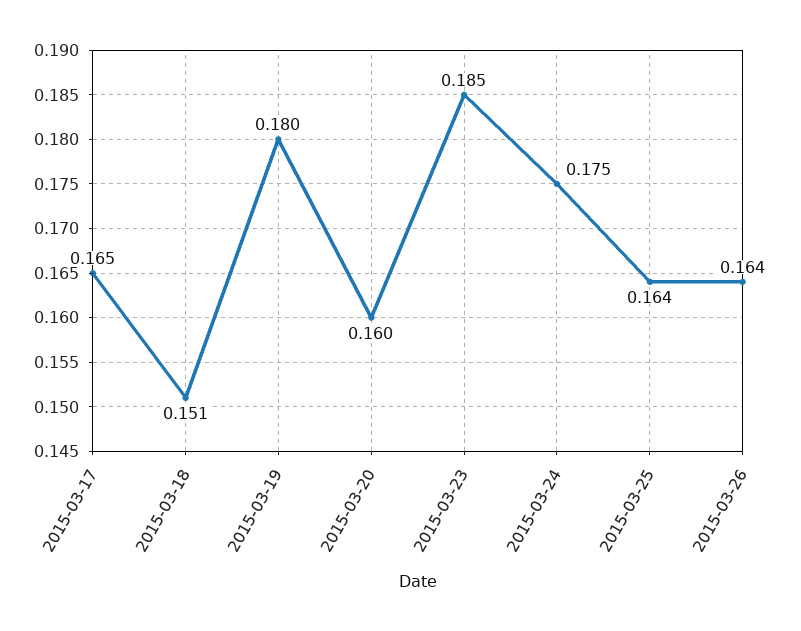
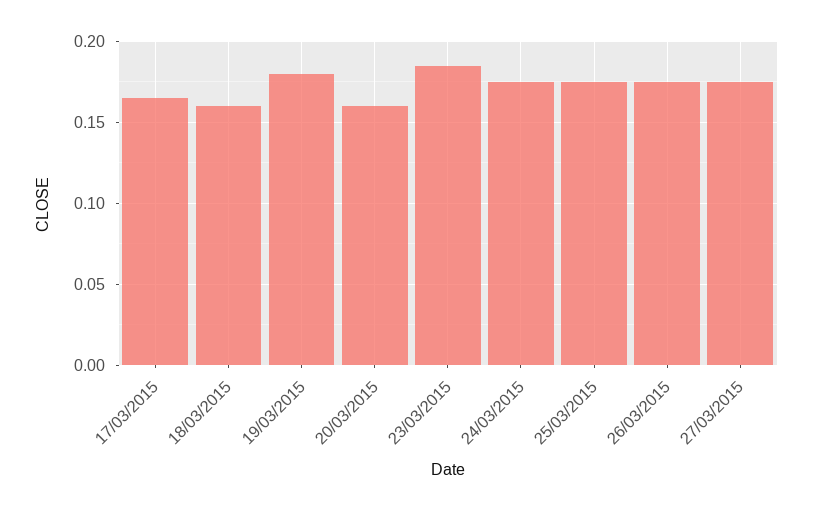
2015-03-18: 0.151 -> 0.16
2015-03-25: 0.164 -> 0.175
2015-03-26: 0.164 -> 0.175
27/03/2015: none -> 0.175

